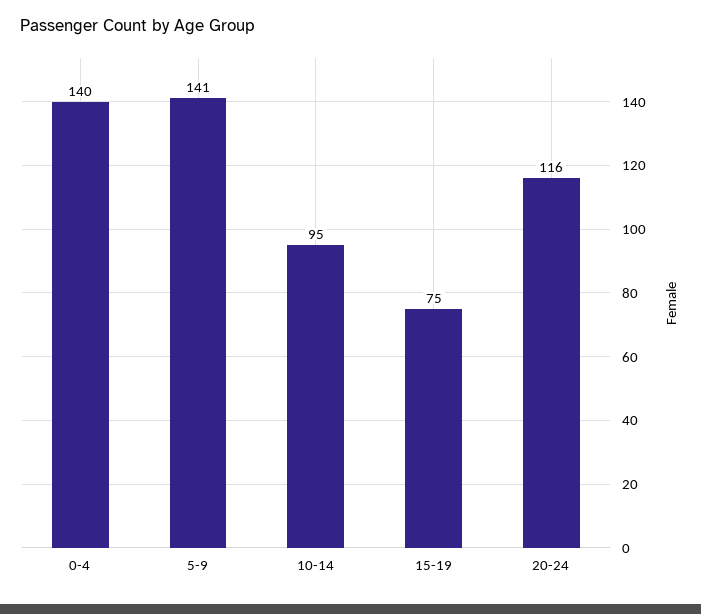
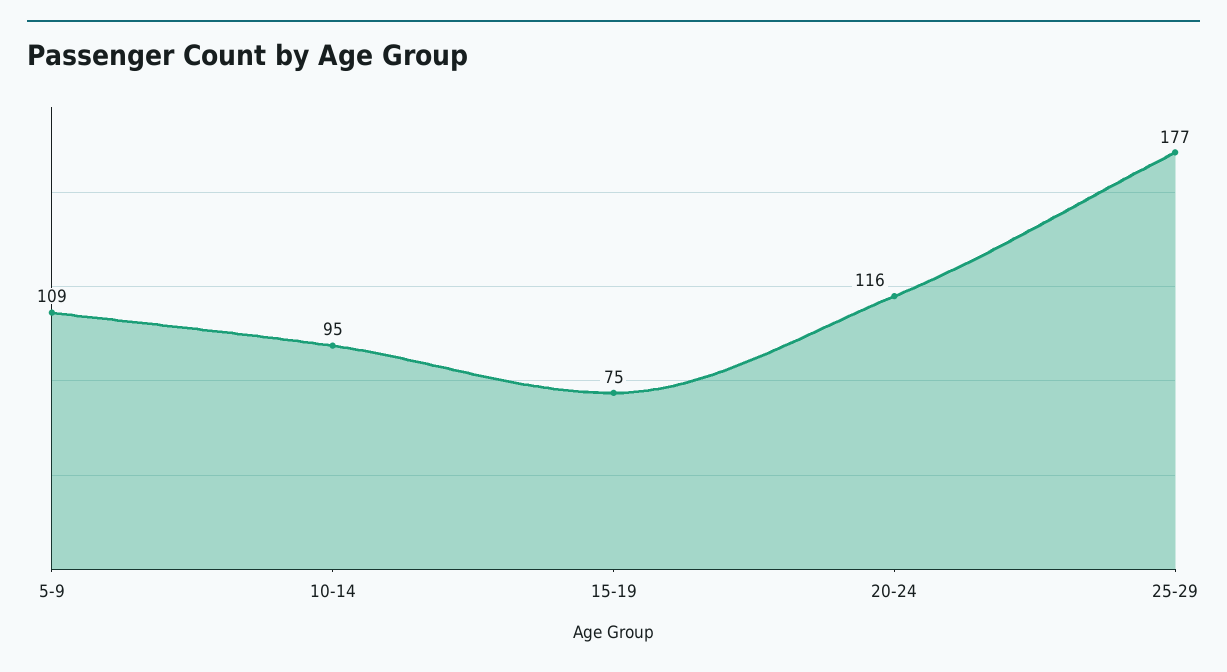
0-4: 140 -> none
5-9: 141 -> 109
25-29: none -> 177

